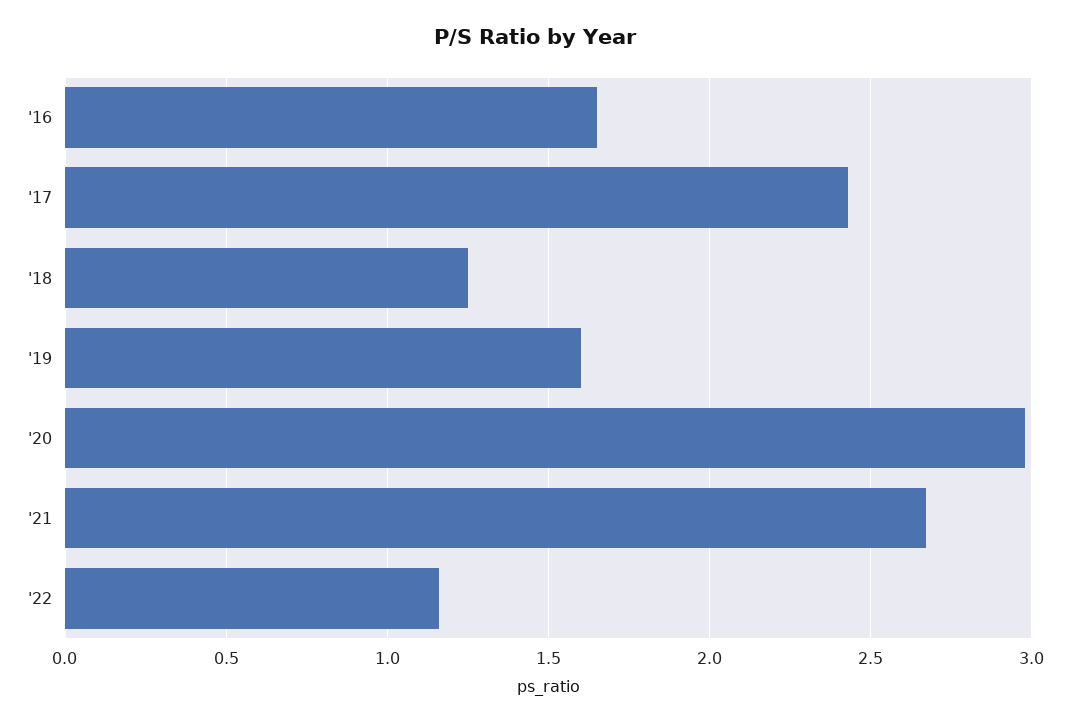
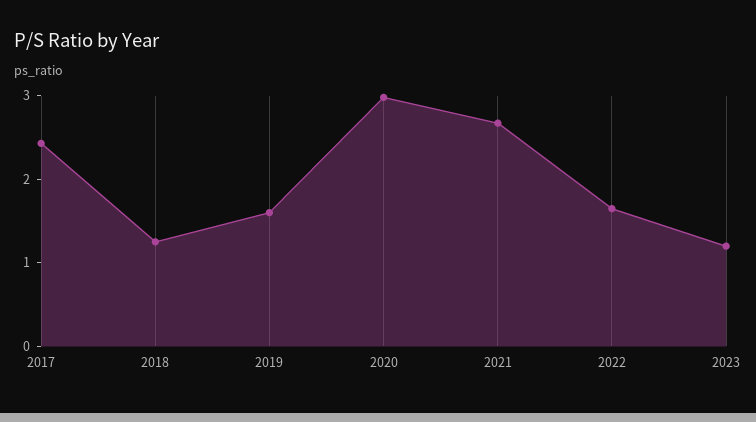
'16: 1.65 -> none
'22: 1.15 -> 1.6
2023: none -> 1.2

